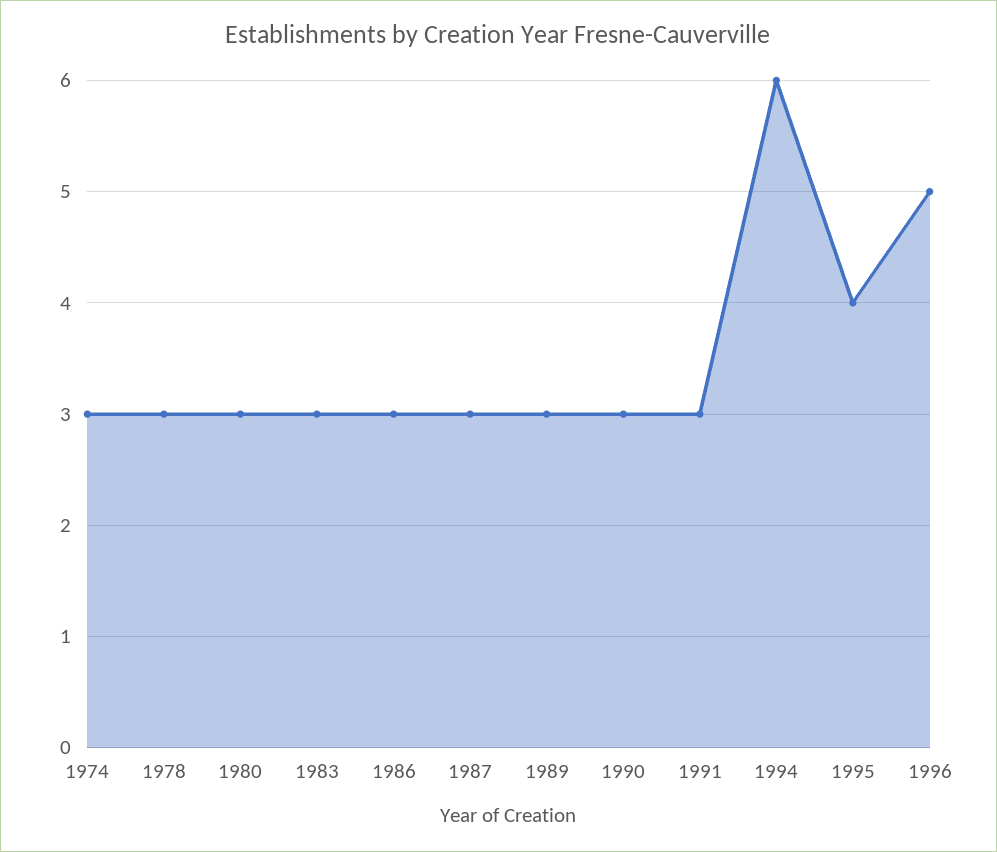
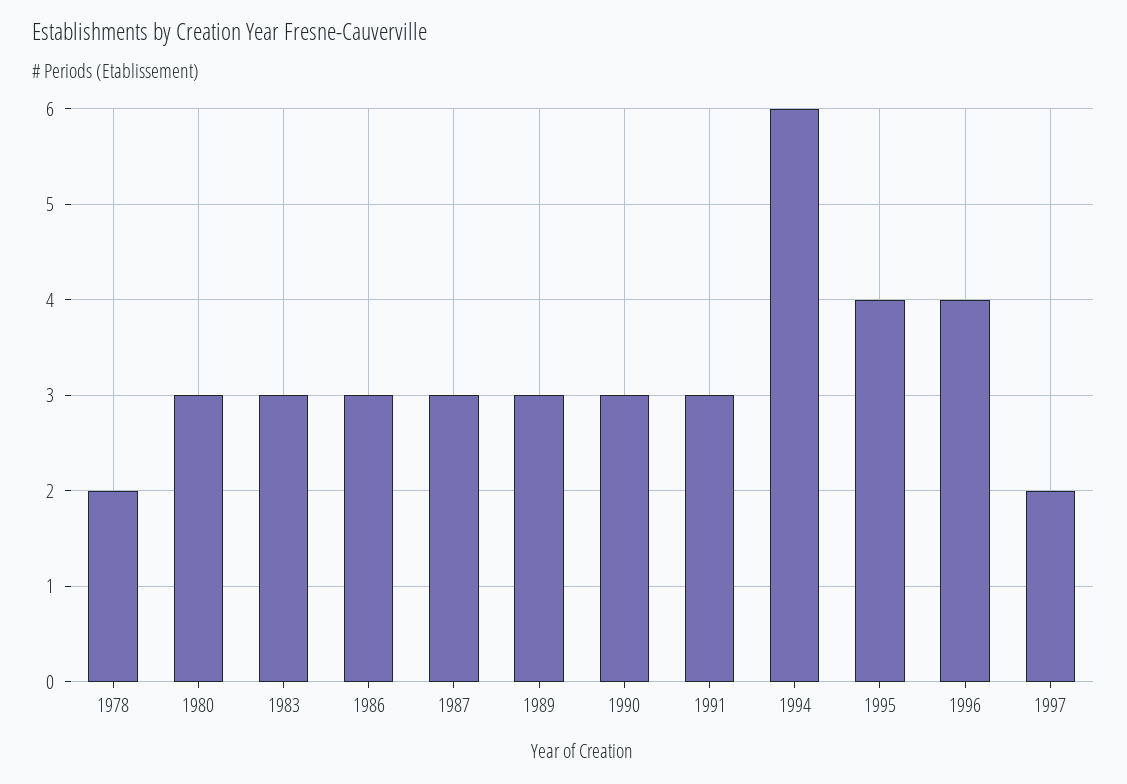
1974: 3 -> none
1978: 3 -> 2
1996: 5 -> 4
1997: none -> 2

